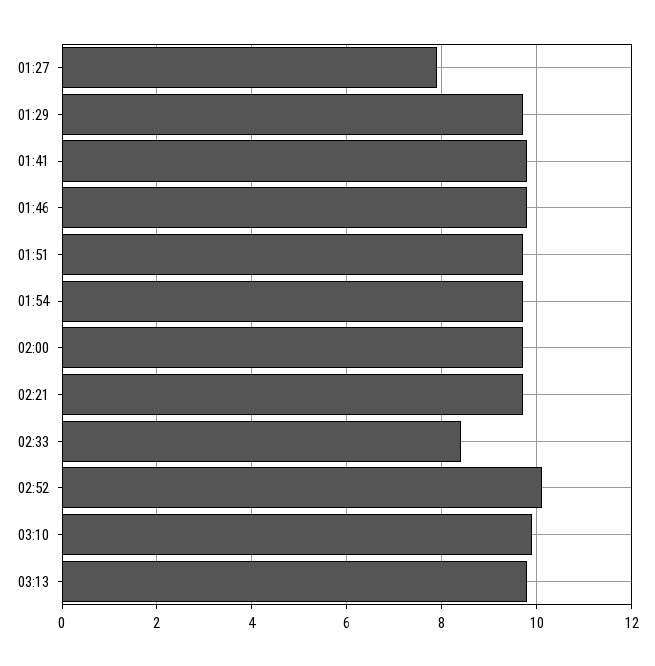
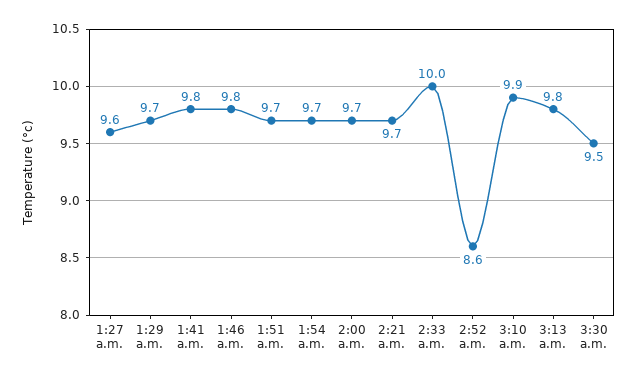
01:27: 8 -> 9.6
02:33: 8.5 -> 10
02:52: 10 -> 8.6
3:30 a.m.: none -> 9.5

